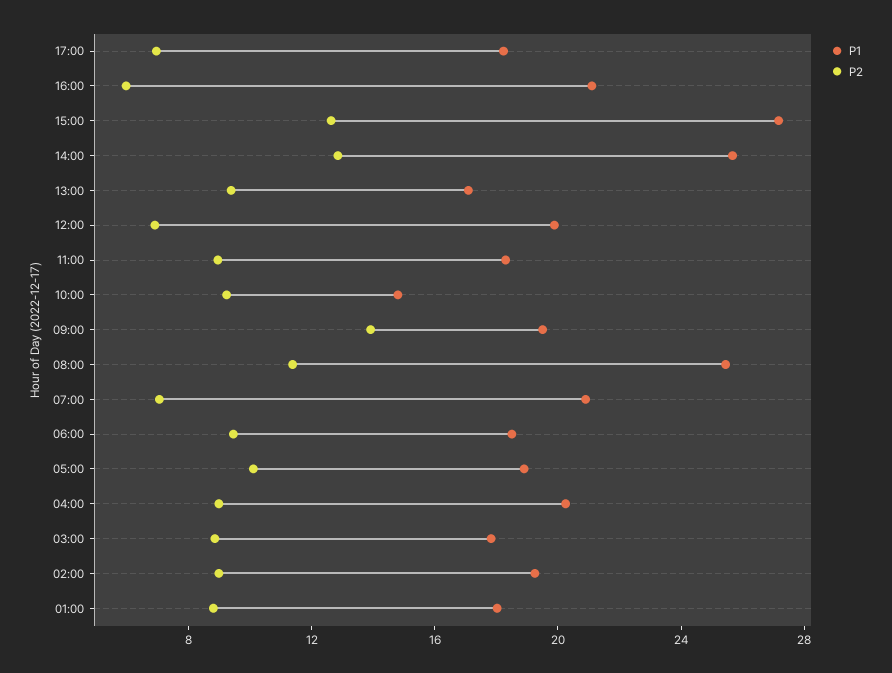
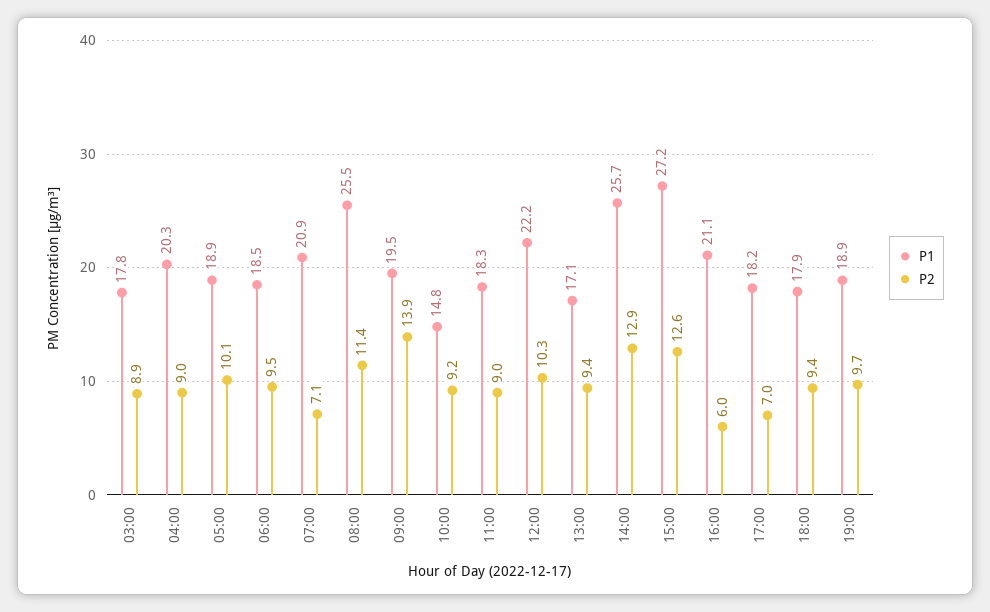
P1, 12:00: 20 -> 22.2
P2, 12:00: 7 -> 10.3
P1, 02:00: 19 -> none
P2, 02:00: 9 -> none
P1, 01:00: 18 -> none
P2, 01:00: 9 -> none
P1, 18:00: none -> 17.9
P2, 18:00: none -> 9.4
P1, 19:00: none -> 18.9
P2, 19:00: none -> 9.7

